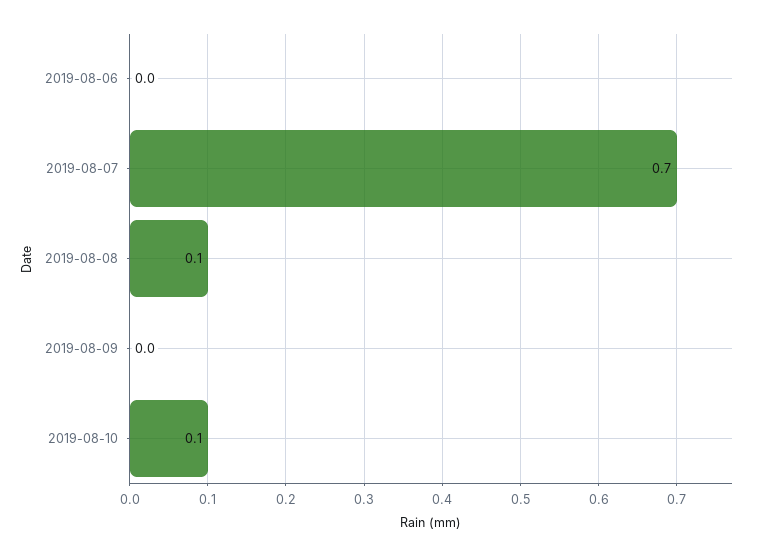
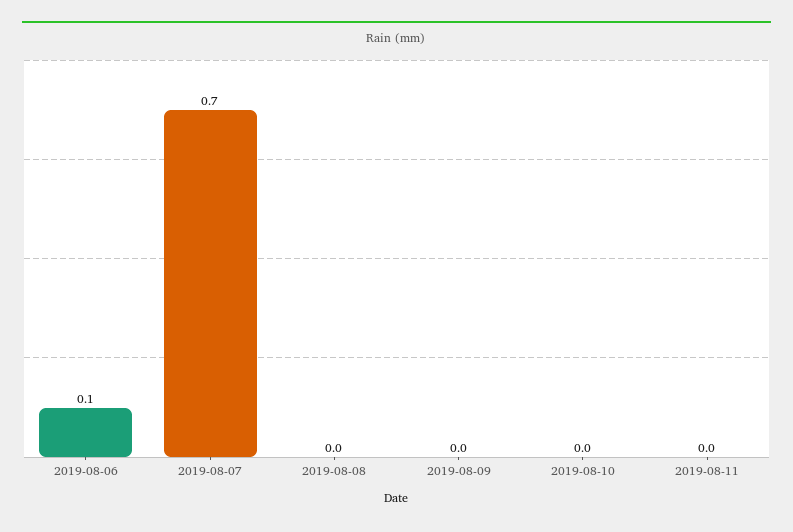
2019-08-06: 0 -> 0.1
2019-08-08: 0.1 -> 0
2019-08-10: 0.1 -> 0
2019-08-11: none -> 0

